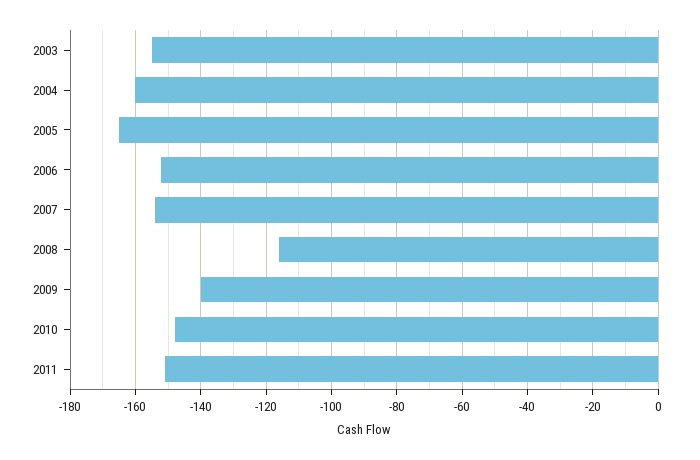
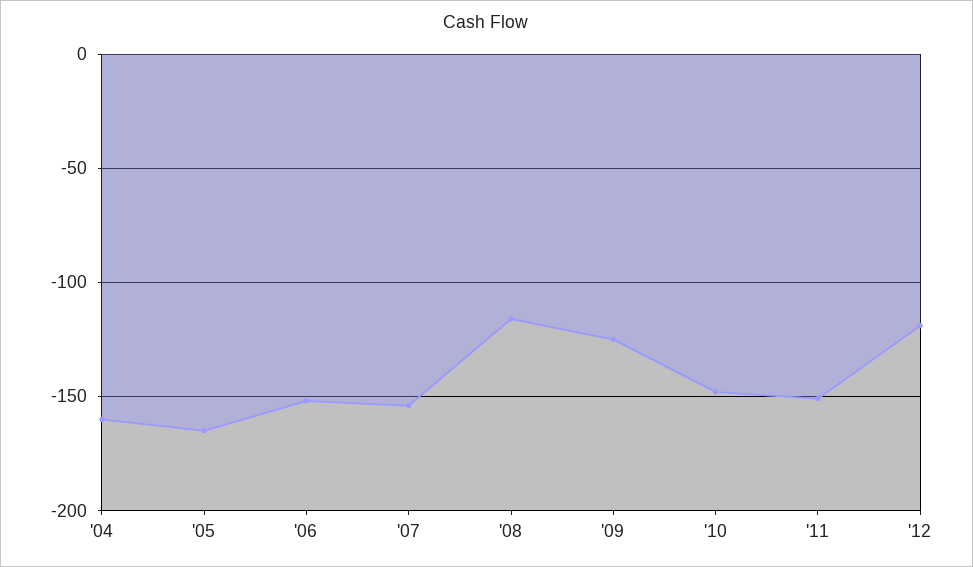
2003: -155 -> none
2009: -140 -> -125
'12: none -> -120

